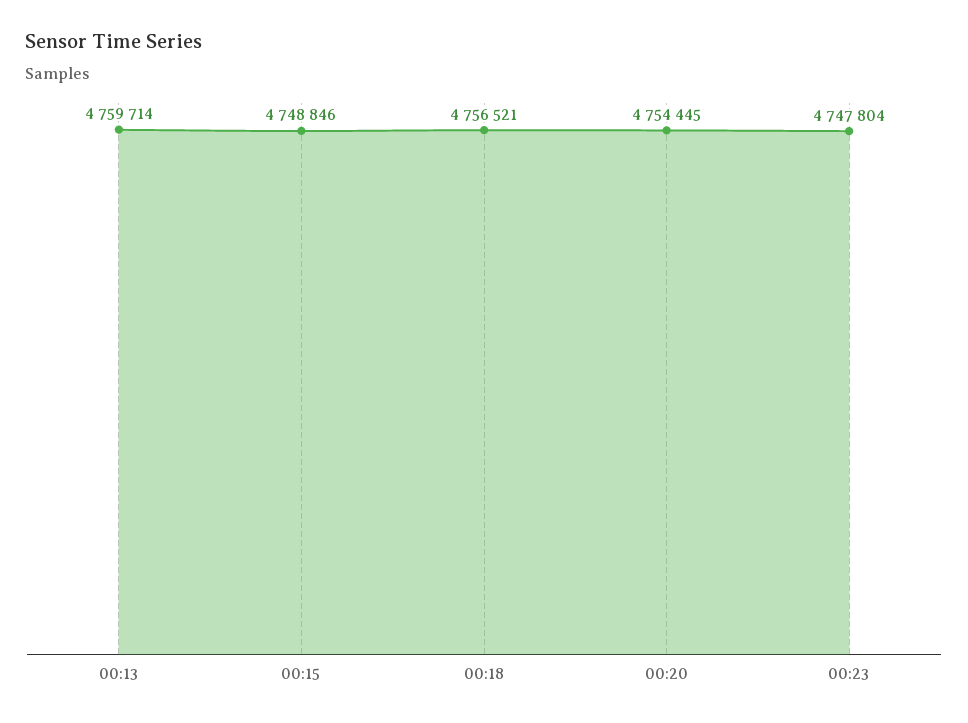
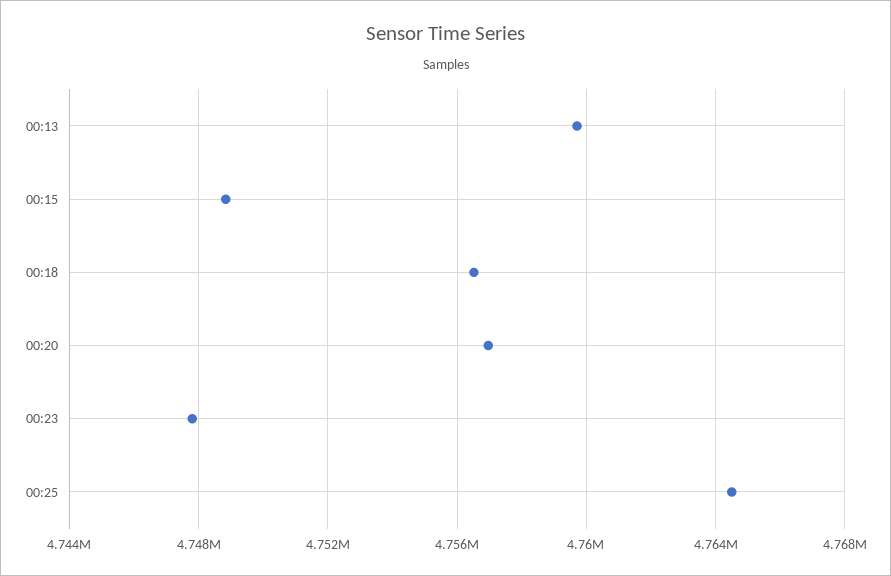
00:20: 4754445 -> 4757000
00:25: none -> 4764500

